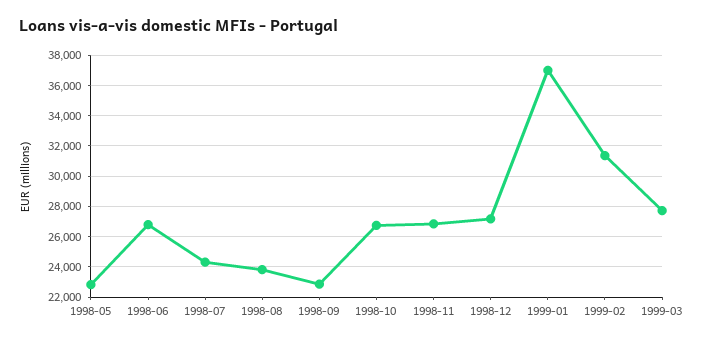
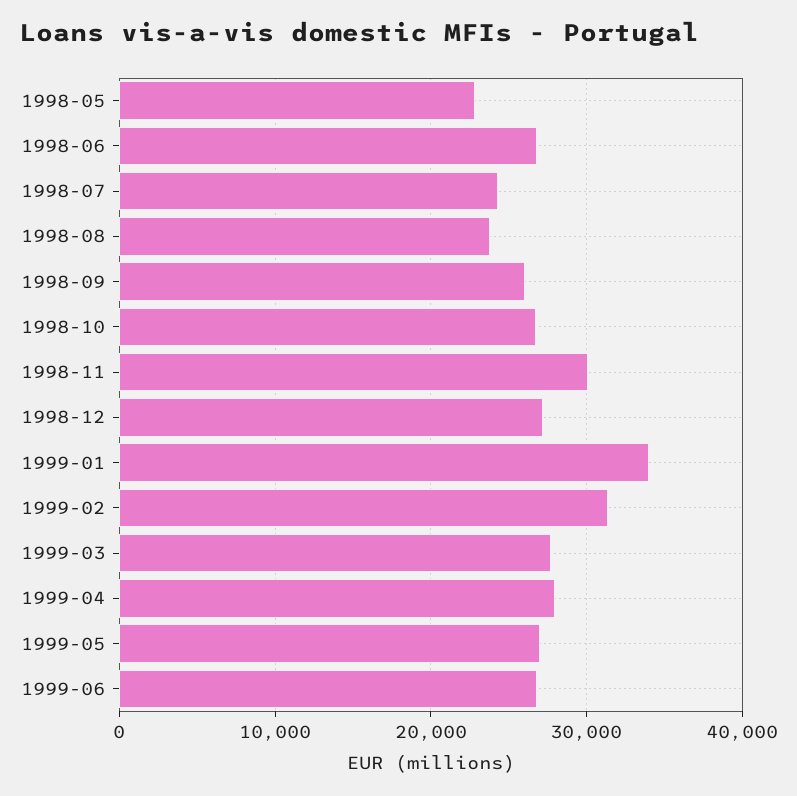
1998-09: 23000 -> 26000
1998-11: 27000 -> 30000
1999-01: 37000 -> 34000
1999-04: none -> 28000
1999-05: none -> 27000
1999-06: none -> 27000

